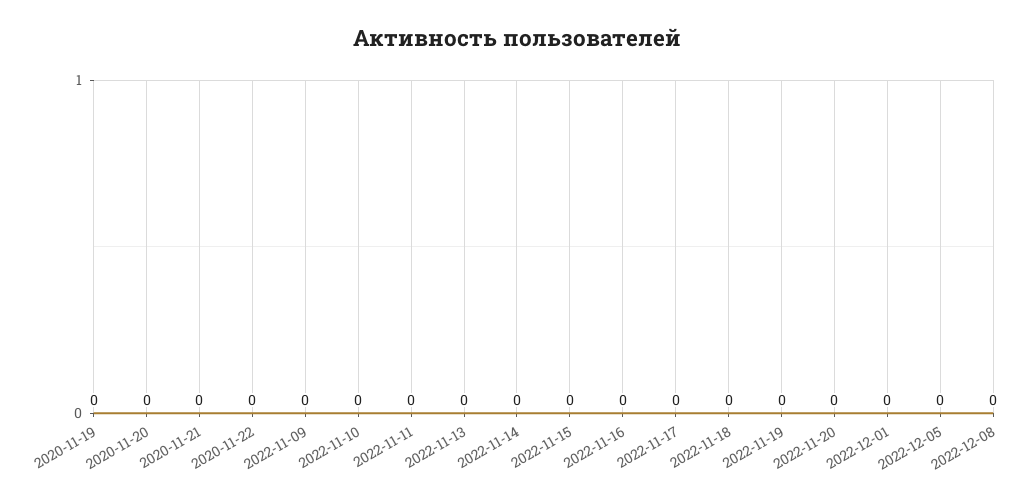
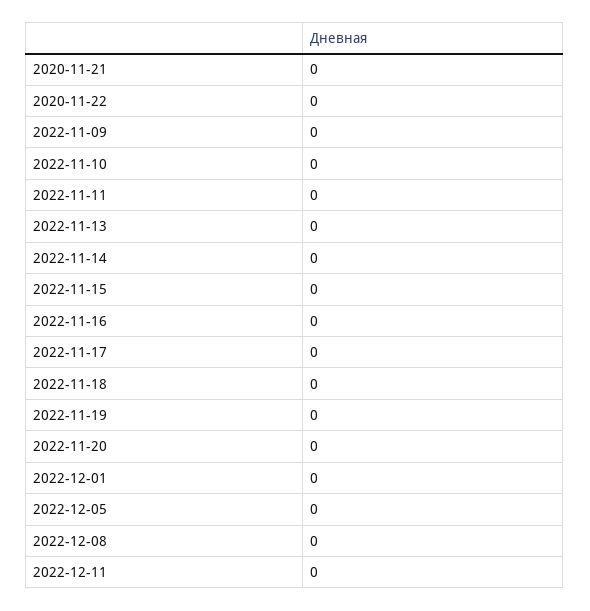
2020-11-19: 0 -> none
2020-11-20: 0 -> none
2022-12-11: none -> 0

